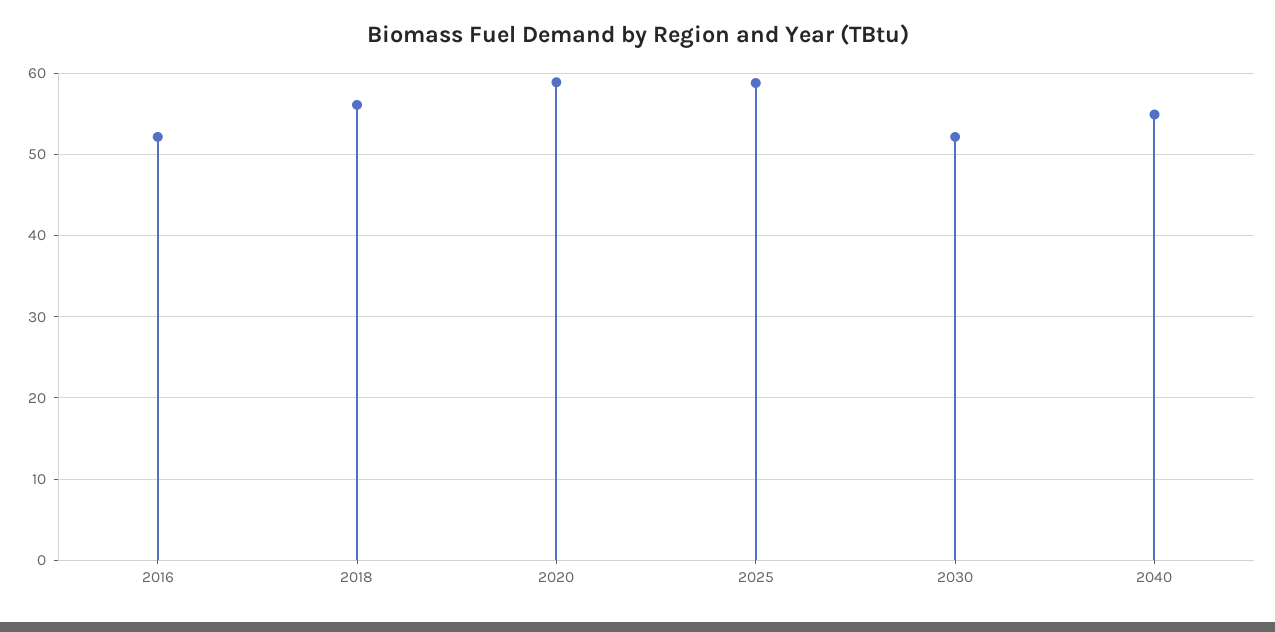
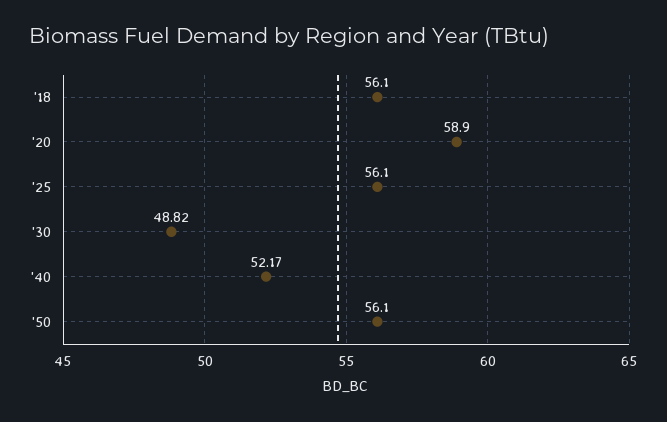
2016: 52 -> none
2025: 59 -> 56.1
2030: 52 -> 48.82
2040: 55 -> 52.17
'50: none -> 56.1

